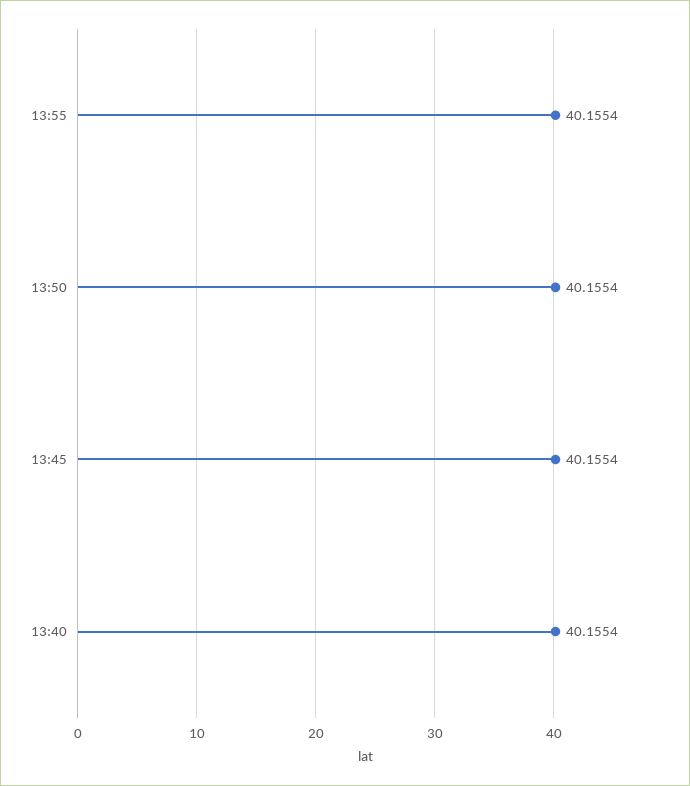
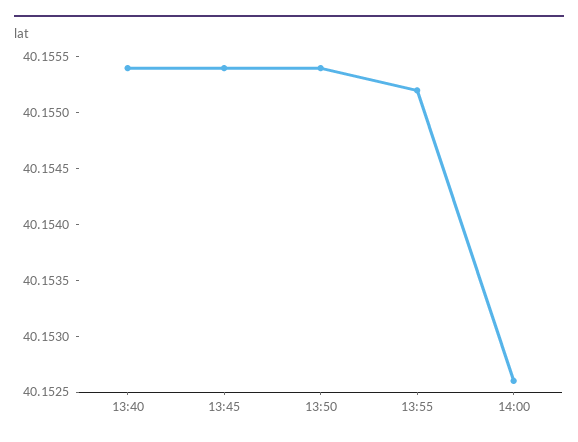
13:55: 40.1554 -> 40.1552
14:00: none -> 40.1526

